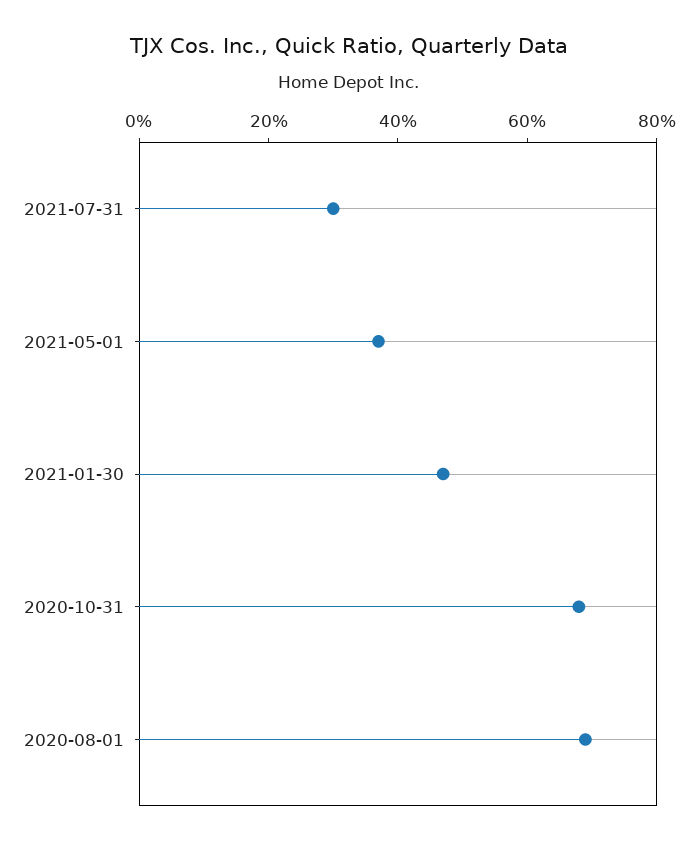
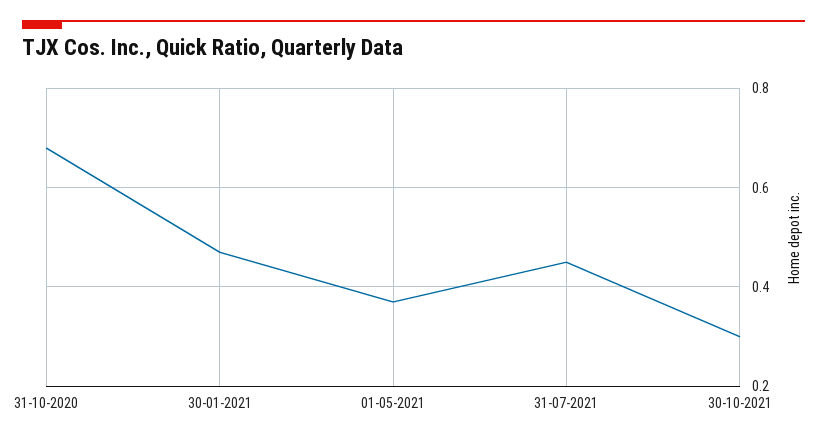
2021-07-31: 0.3 -> 0.45
2020-08-01: 0.7 -> none
30-10-2021: none -> 0.3

